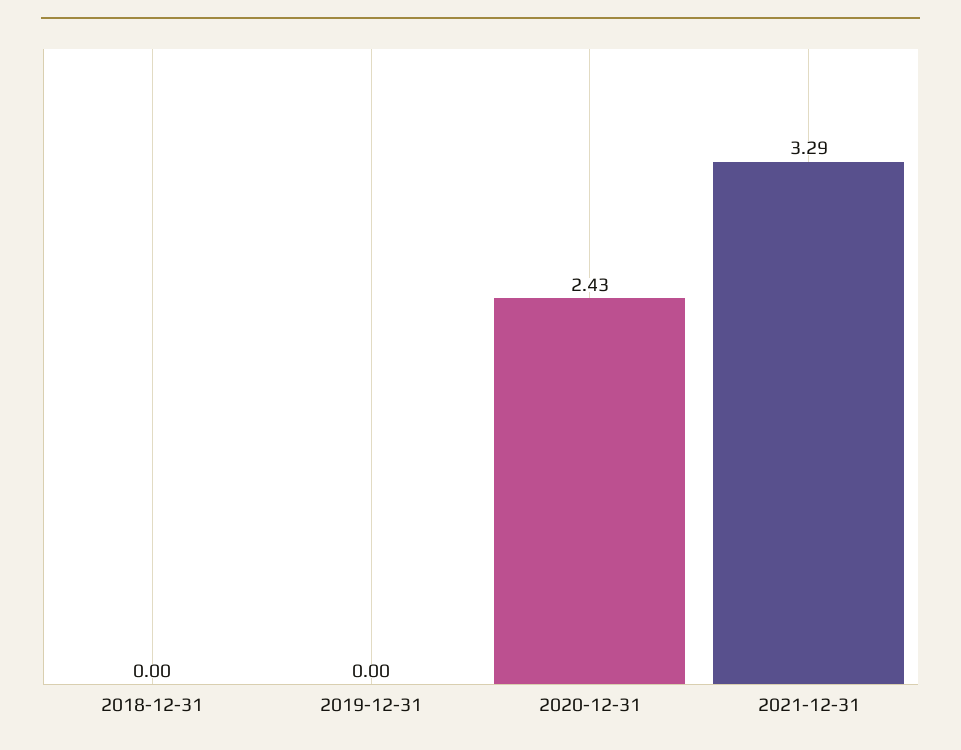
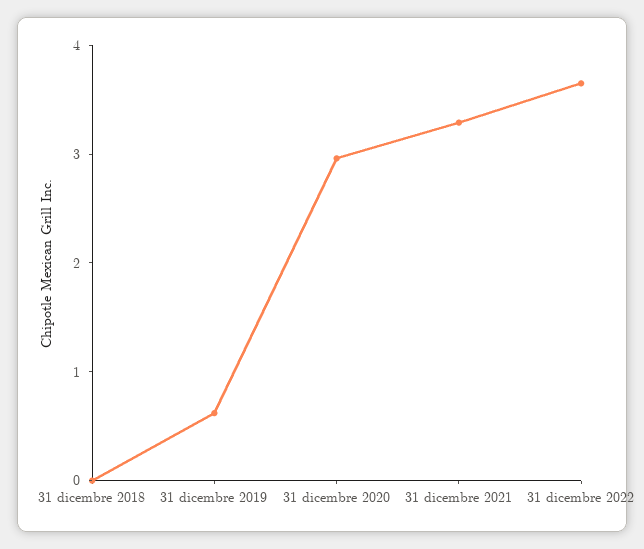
2019-12-31: 0 -> 0.6
2020-12-31: 2.43 -> 3
31 dicembre 2022: none -> 3.6

